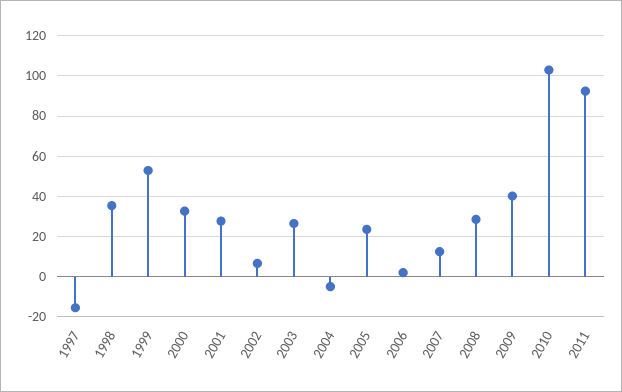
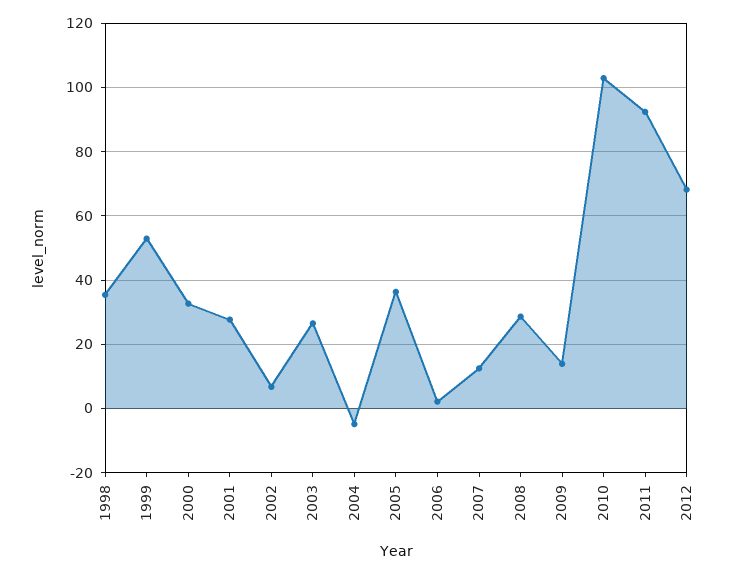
1997: -15 -> none
2005: 25 -> 36
2009: 40 -> 14
2012: none -> 68

